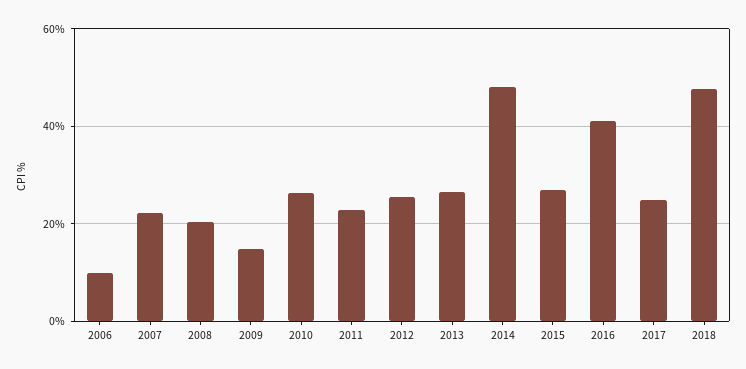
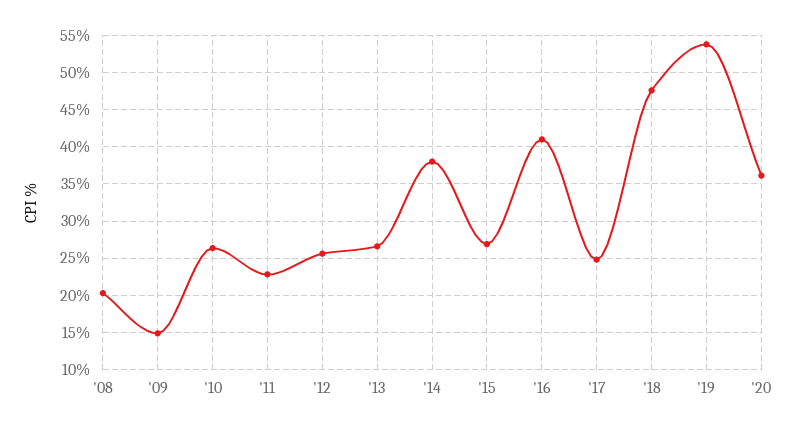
2006: 10 -> none
2007: 22 -> none
2014: 48 -> 38
'19: none -> 54
'20: none -> 36

